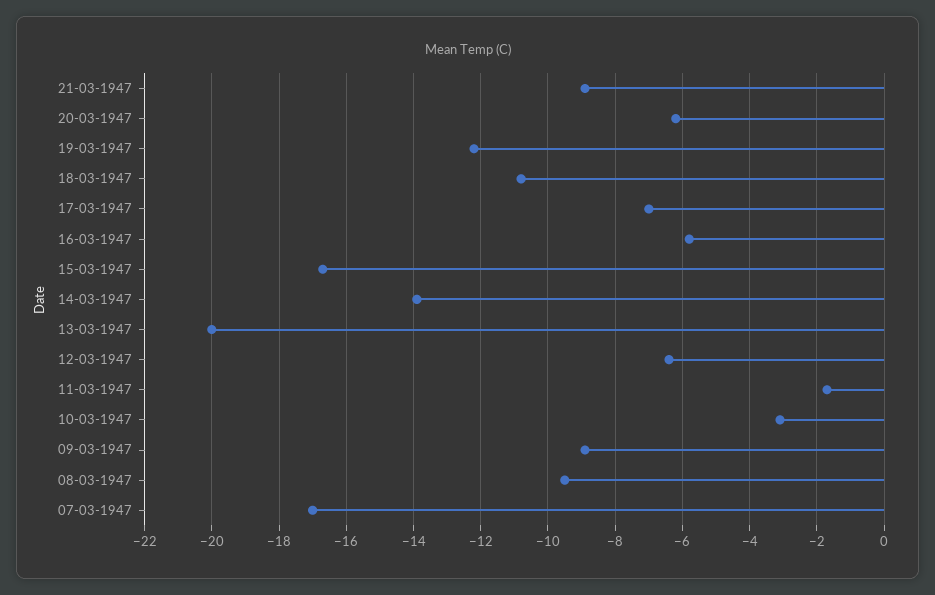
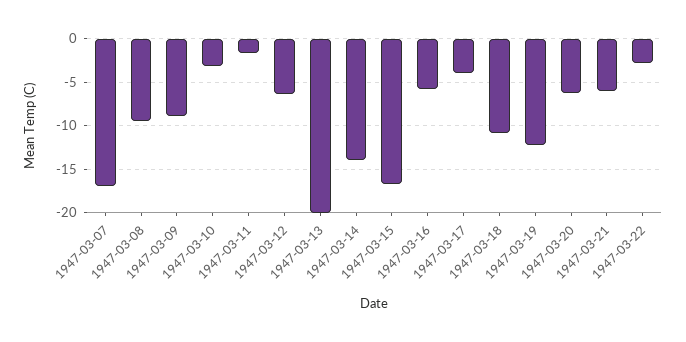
21-03-1947: -9 -> -6
17-03-1947: -7 -> -4
1947-03-22: none -> -3

